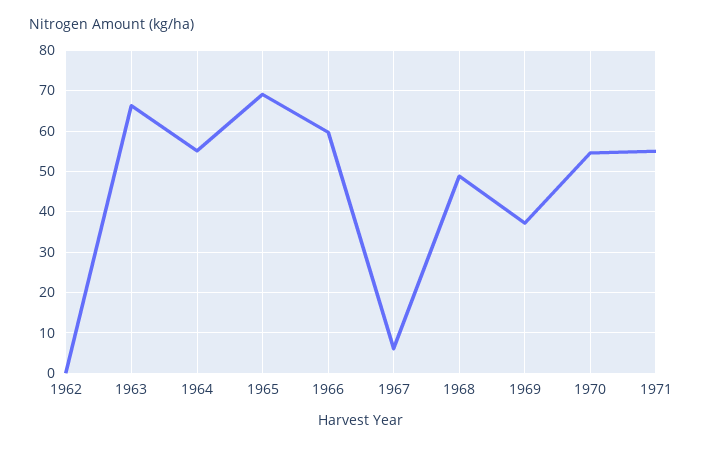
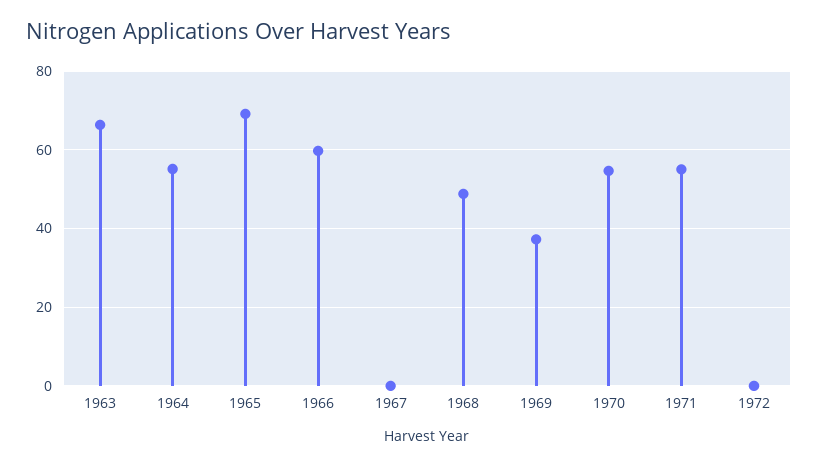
1962: 0 -> none
1967: 6 -> 0
1972: none -> 0

